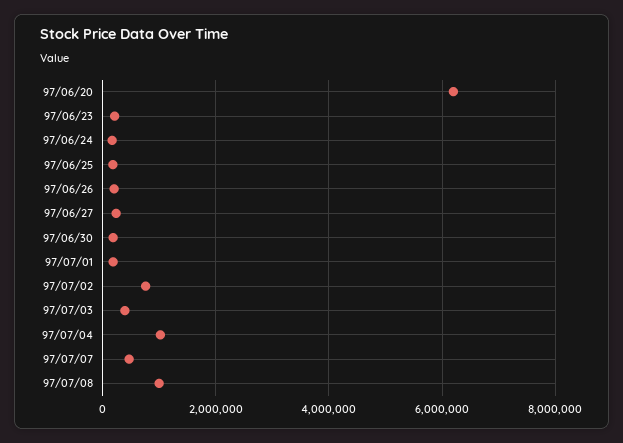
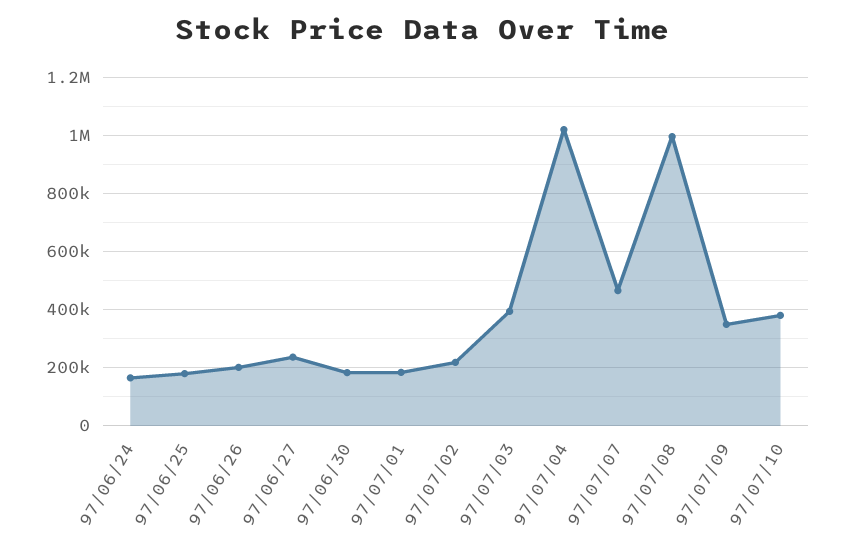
97/06/20: 6200000 -> none
97/06/23: 200000 -> none
97/07/02: 800000 -> 225000
97/07/09: none -> 350000
97/07/10: none -> 375000

